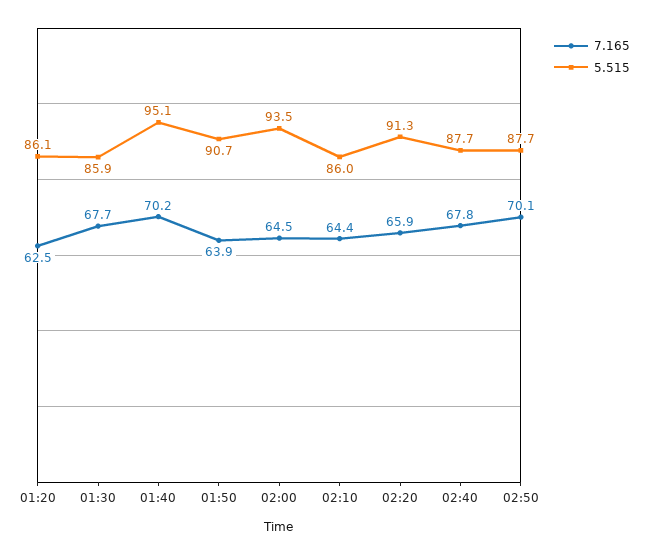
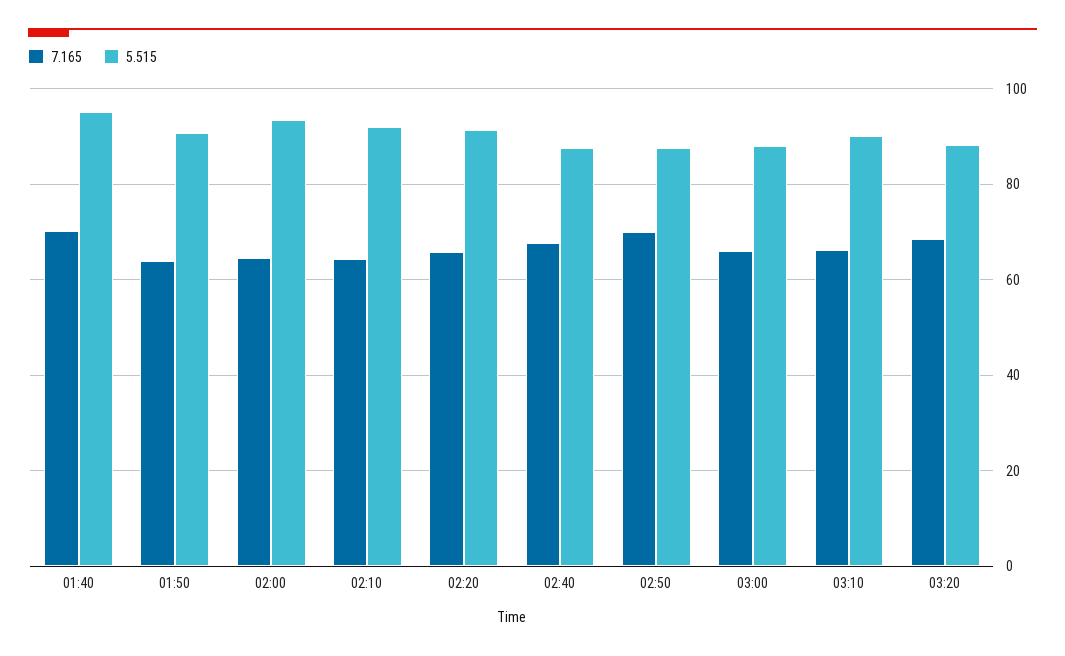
7.165, 01:20: 62.5 -> none
5.515, 01:20: 86.1 -> none
7.165, 01:30: 67.7 -> none
5.515, 01:30: 85.9 -> none
5.515, 02:10: 86 -> 92
7.165, 03:00: none -> 66
5.515, 03:00: none -> 88
7.165, 03:10: none -> 66
5.515, 03:10: none -> 90
7.165, 03:20: none -> 68
5.515, 03:20: none -> 88

